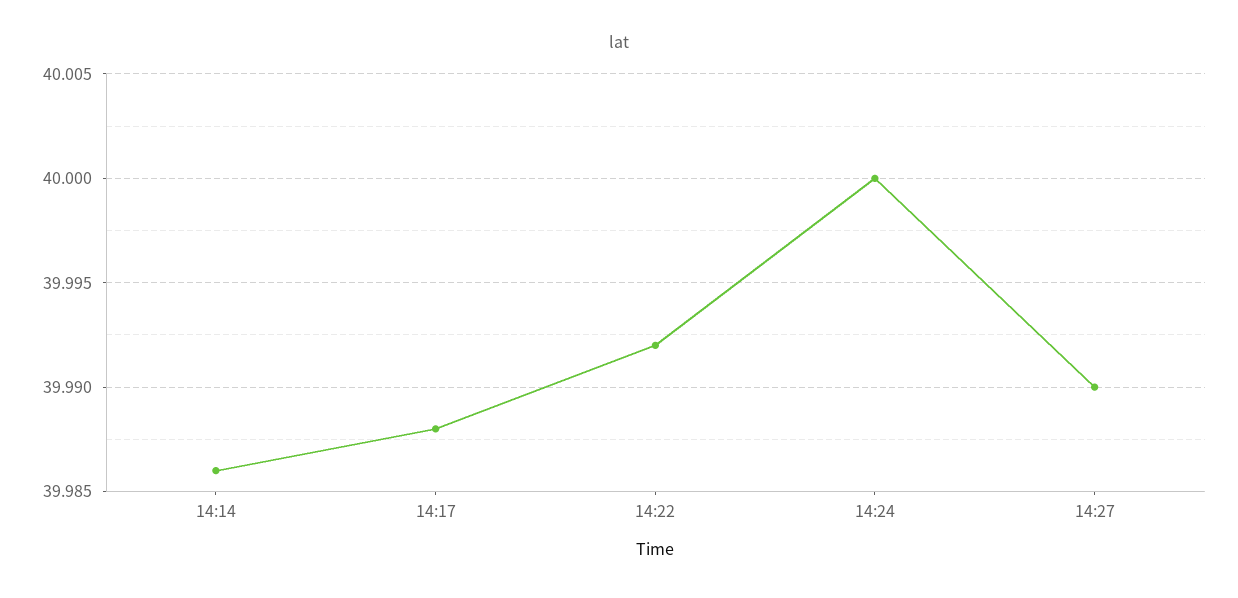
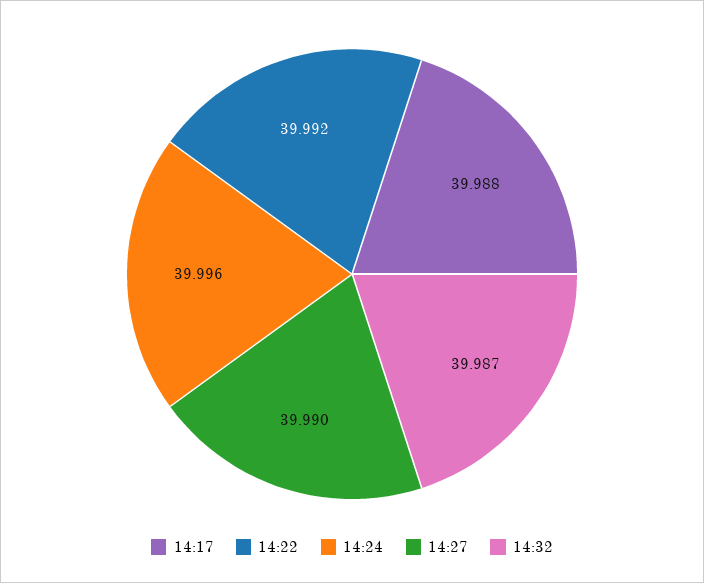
14:14: 39.986 -> none
14:24: 40 -> 39.996
14:32: none -> 39.987

